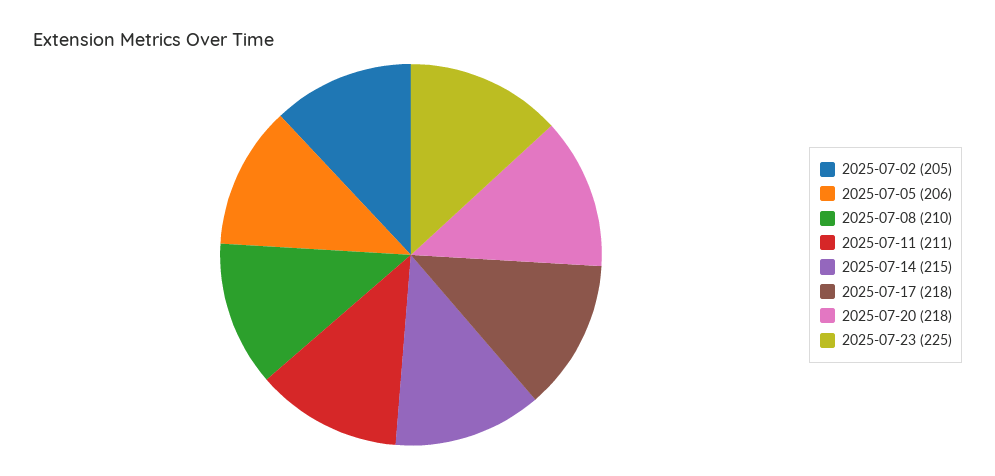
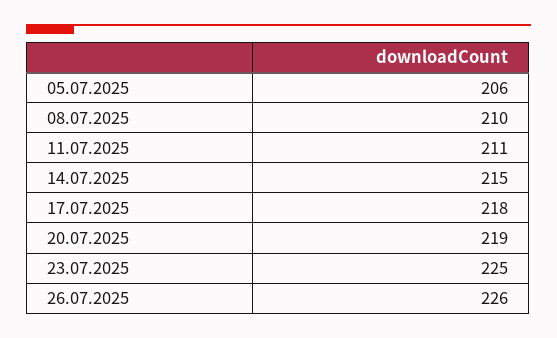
2025-07-02: 205 -> none
2025-07-20: 218 -> 219
26.07.2025: none -> 226

